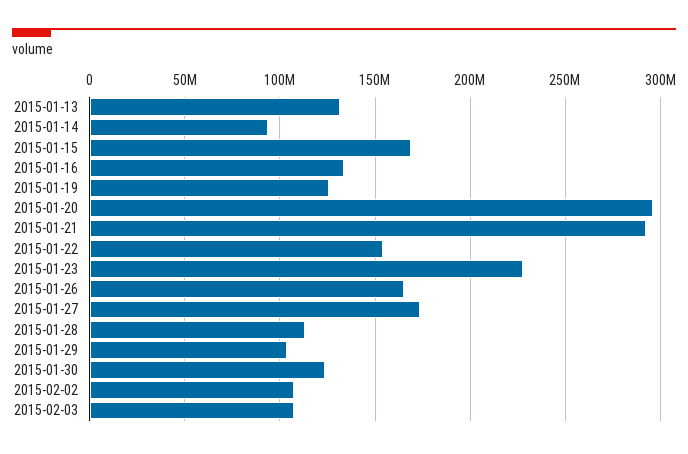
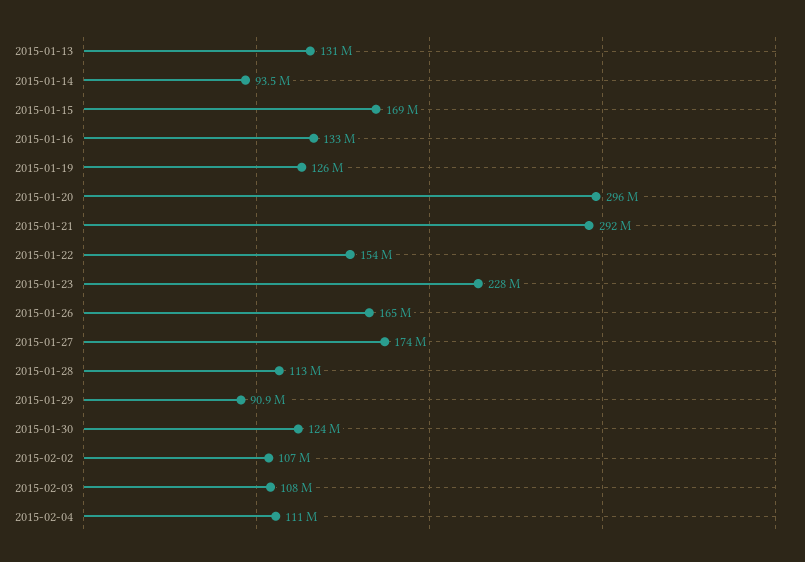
2015-01-29: 105000000 -> 90900000
2015-02-04: none -> 111000000

